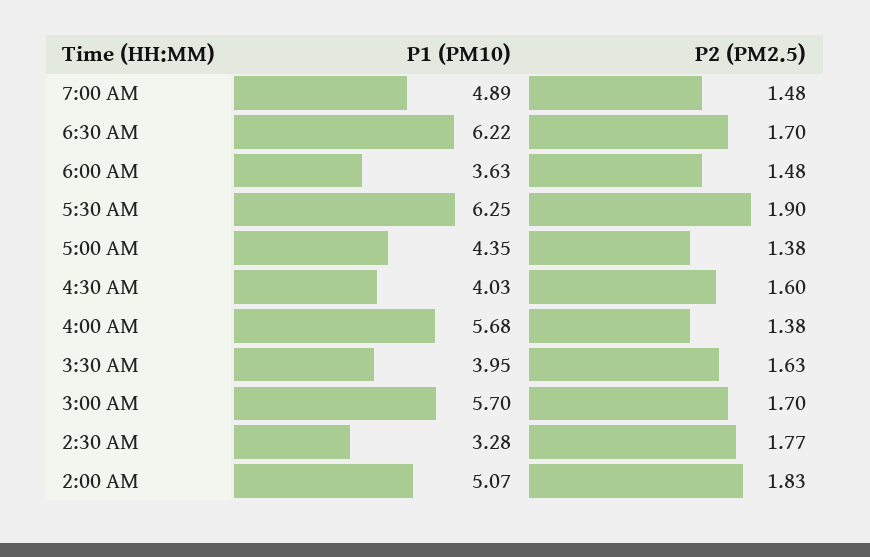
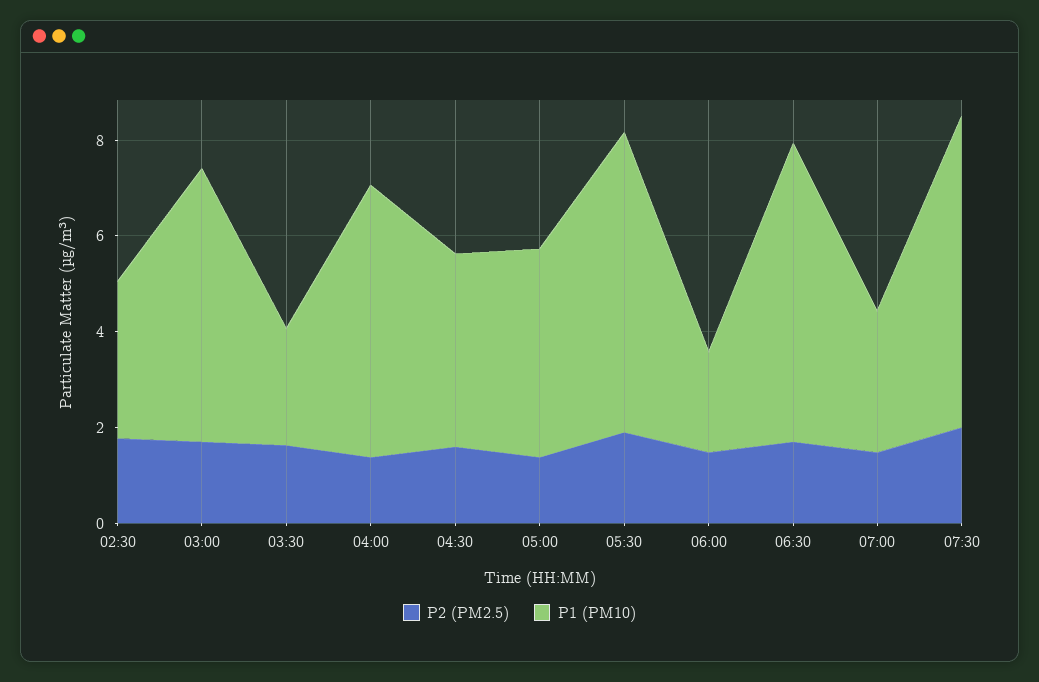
P1 (PM10), 7:00 AM: 4.89 -> 3
P1 (PM10), 6:00 AM: 3.63 -> 2
P1 (PM10), 3:30 AM: 3.95 -> 2.5
P1 (PM10), 2:00 AM: 5.07 -> none
P2 (PM2.5), 2:00 AM: 1.83 -> none
P2 (PM2.5), 07:30: none -> 2
P1 (PM10), 07:30: none -> 6.5

